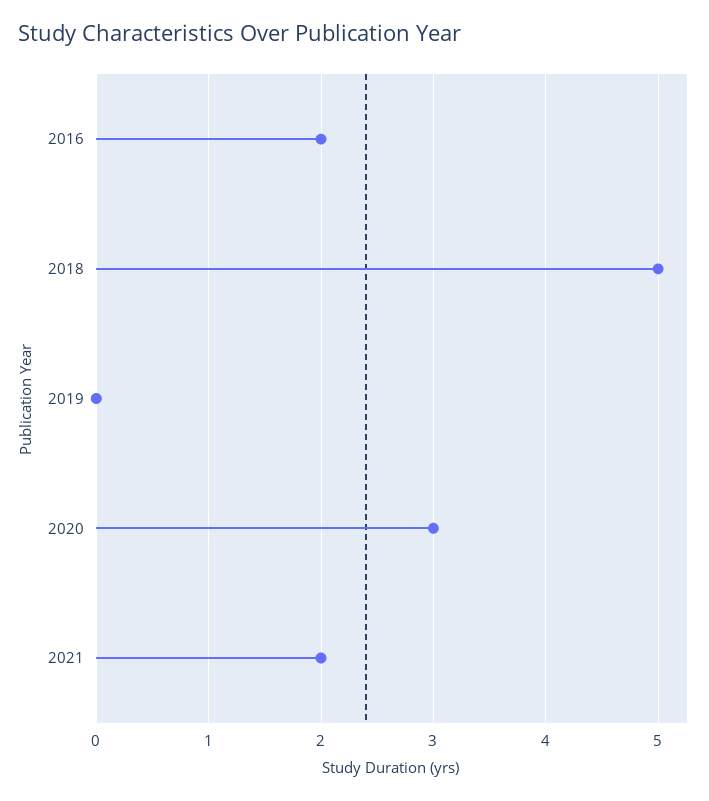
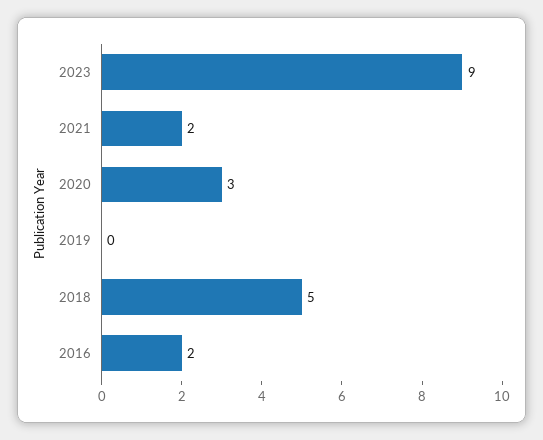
2023: none -> 9

